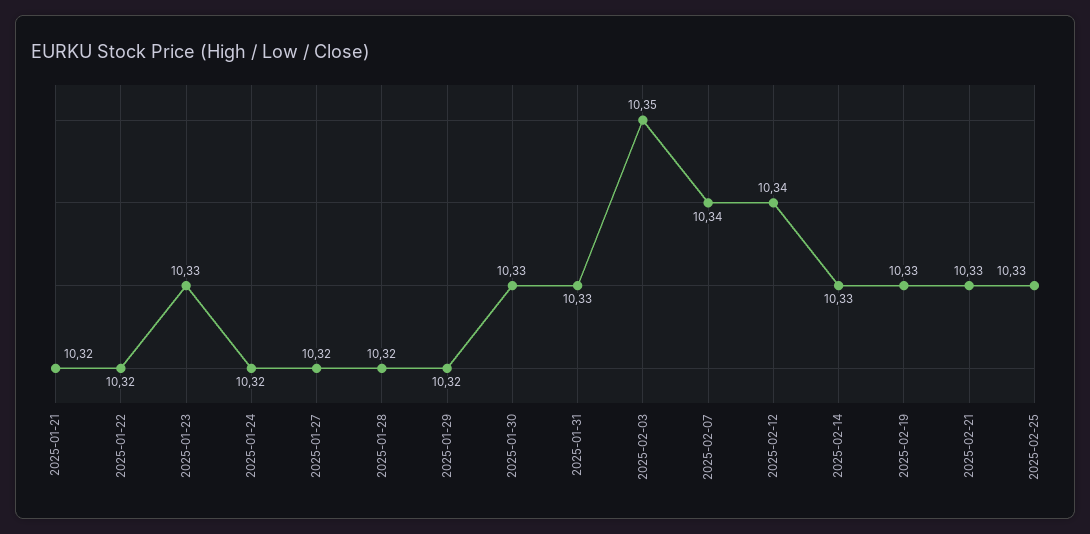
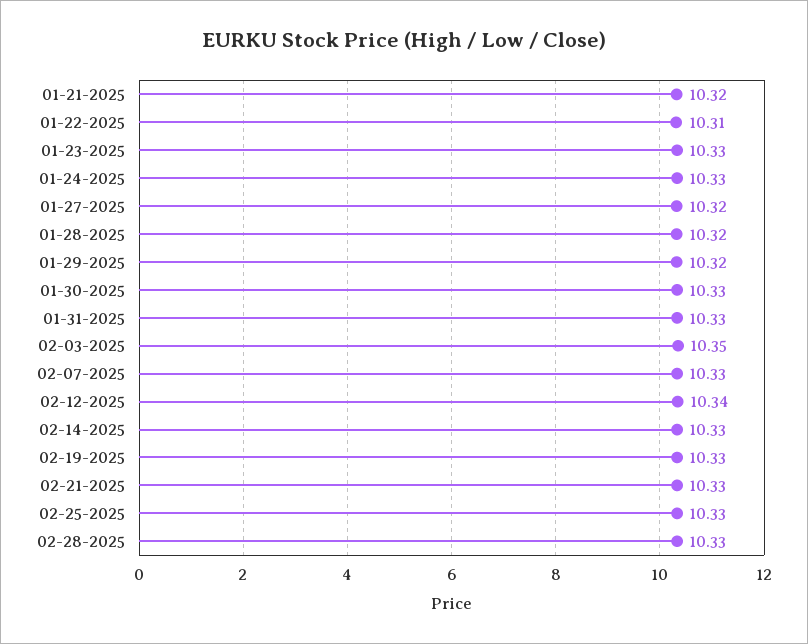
2025-01-22: 10.32 -> 10.31
2025-01-24: 10.32 -> 10.33
2025-02-07: 10.34 -> 10.33
02-28-2025: none -> 10.33

